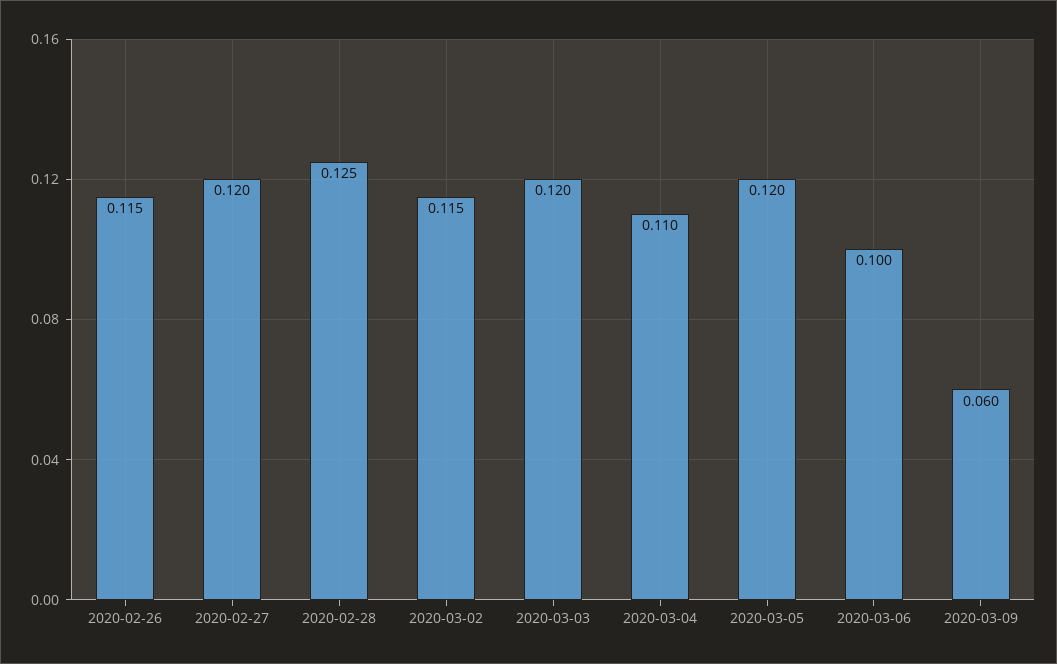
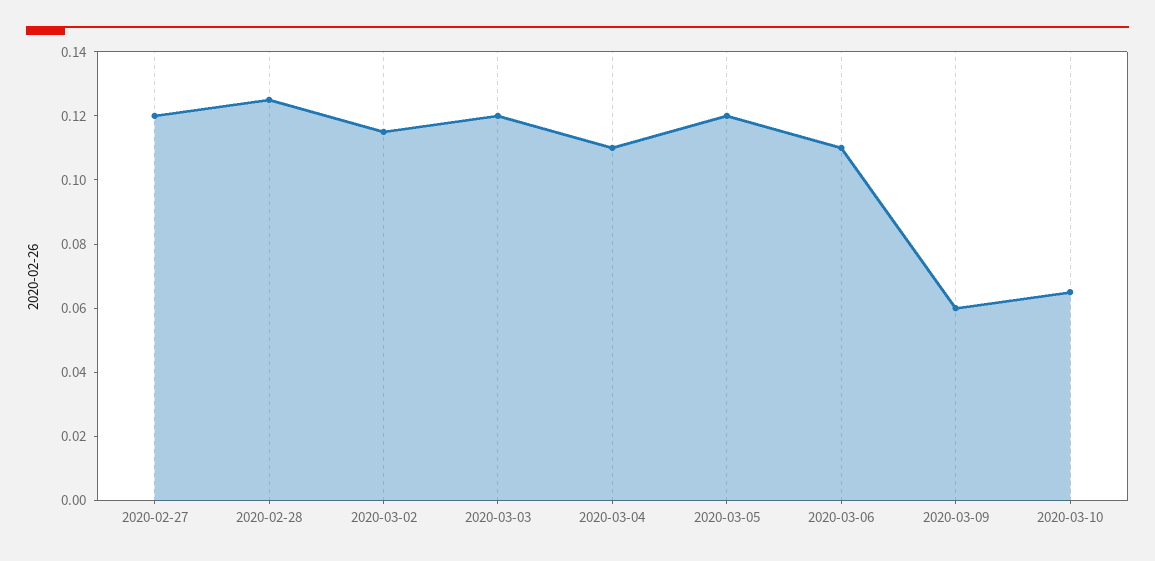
2020-02-26: 0.115 -> none
2020-03-06: 0.1 -> 0.11
2020-03-10: none -> 0.065

